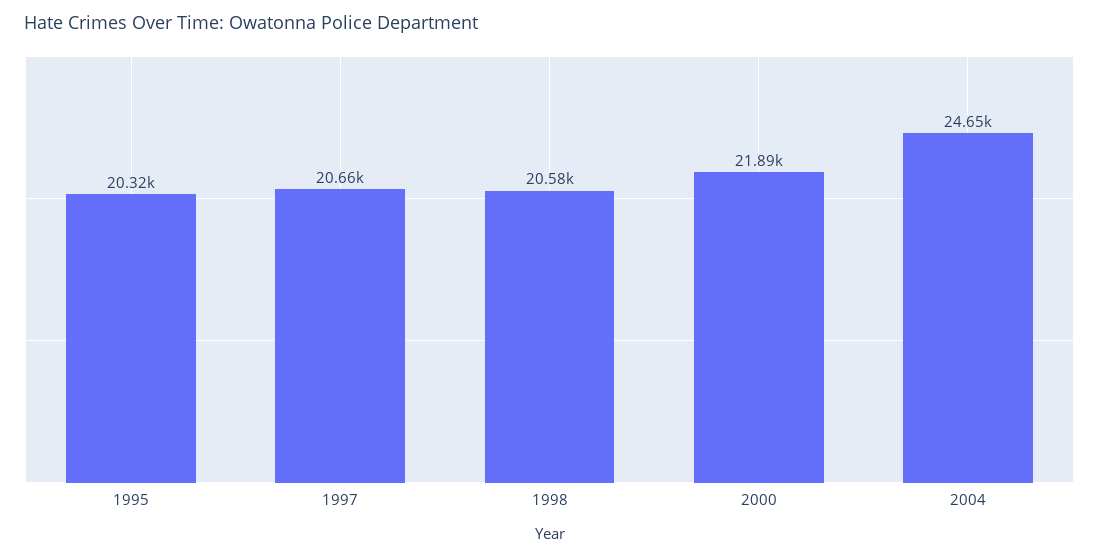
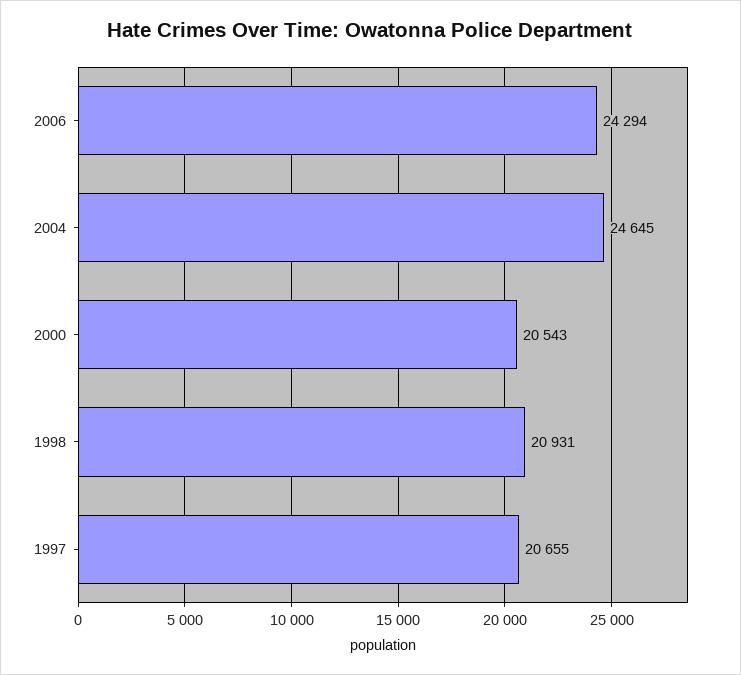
1995: 20320 -> none
1998: 20580 -> 20931
2000: 21890 -> 20543
2006: none -> 24294

